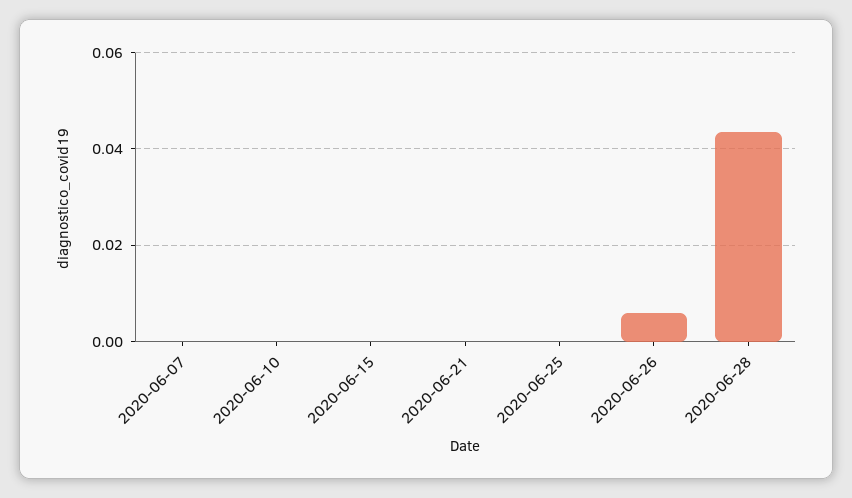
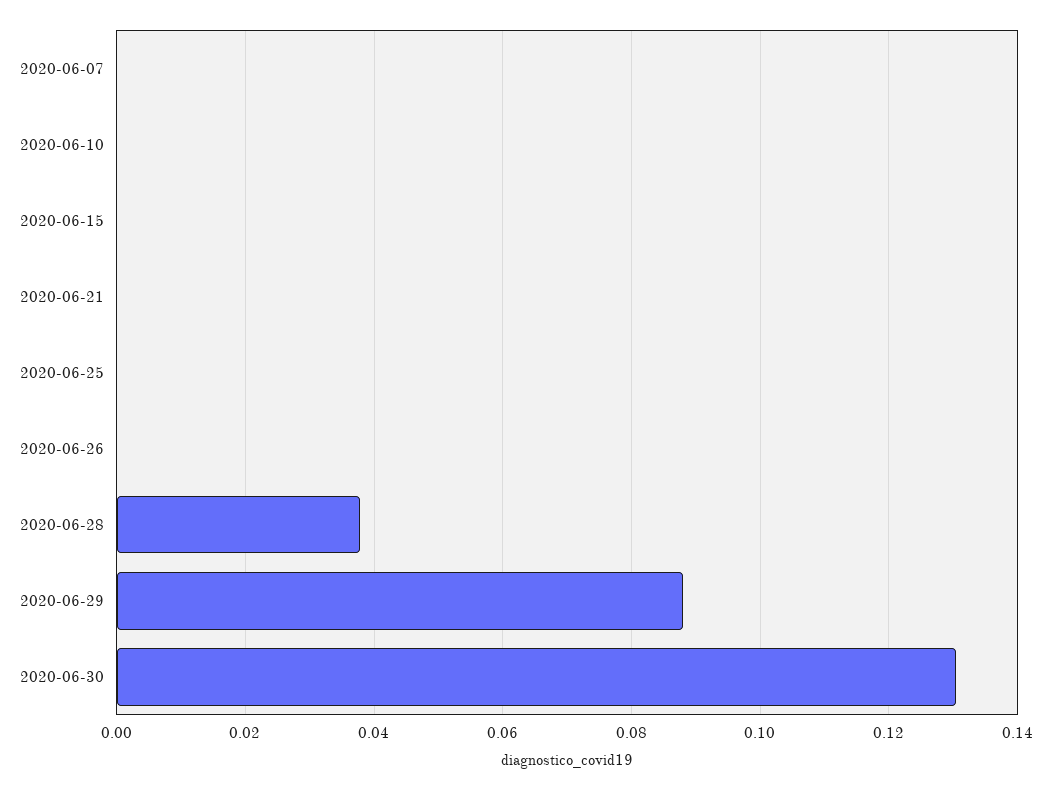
2020-06-26: 0.006 -> 0
2020-06-28: 0.044 -> 0.038
2020-06-29: none -> 0.088
2020-06-30: none -> 0.13

